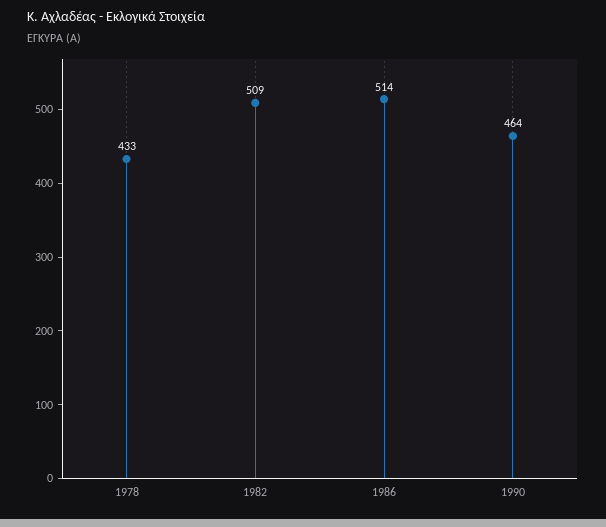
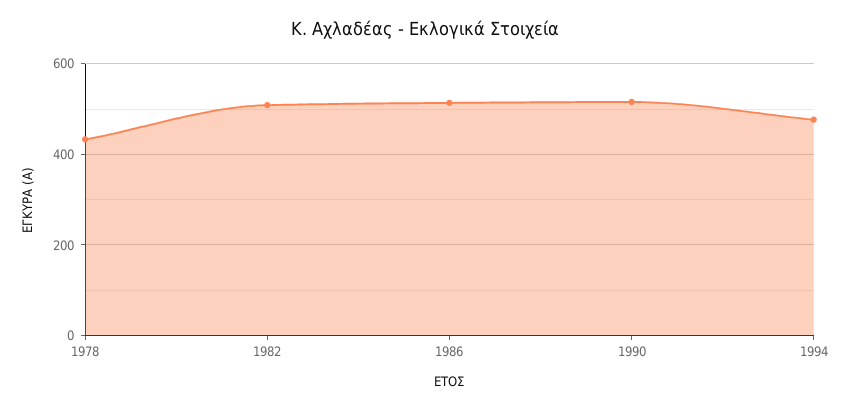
1990: 464 -> 520
1994: none -> 480

